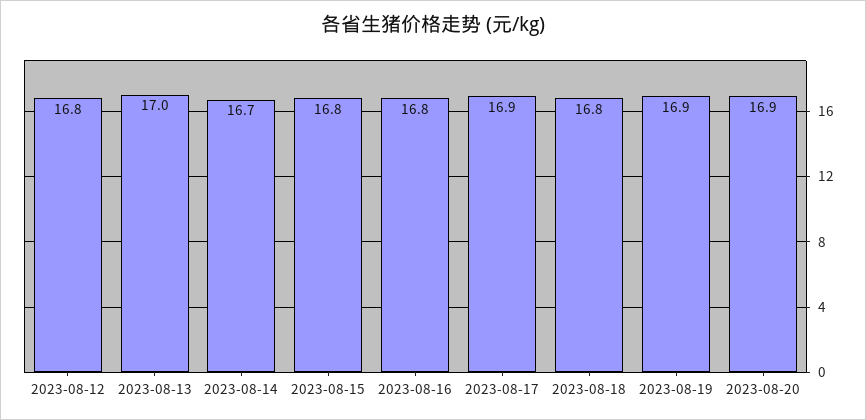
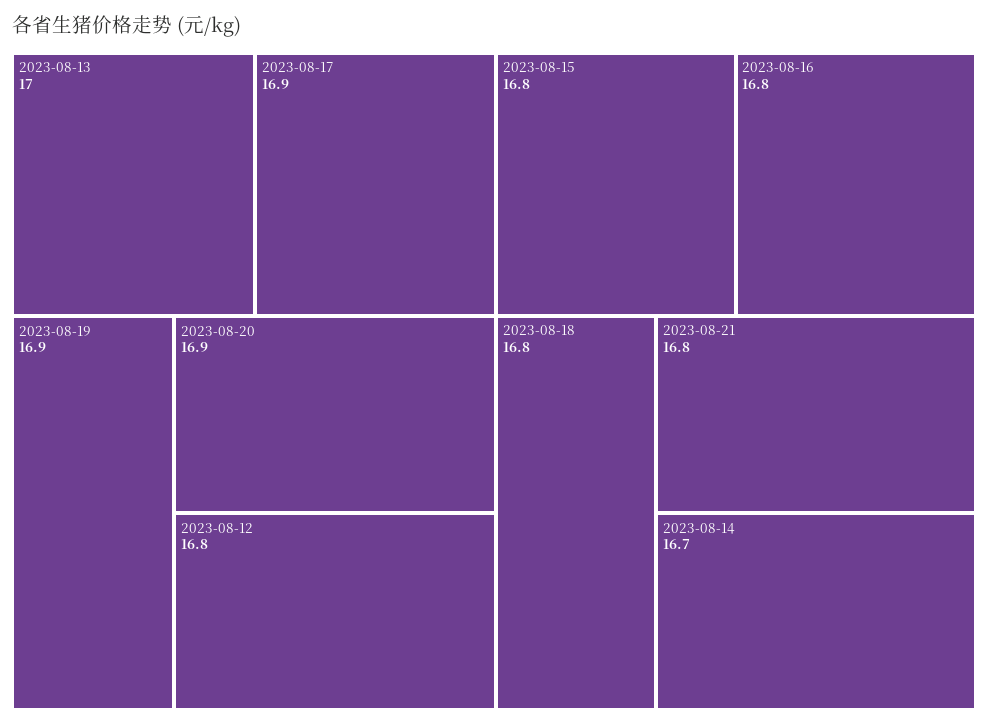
2023-08-21: none -> 16.8

